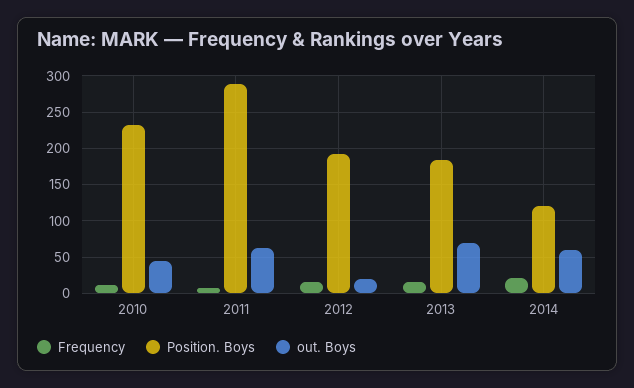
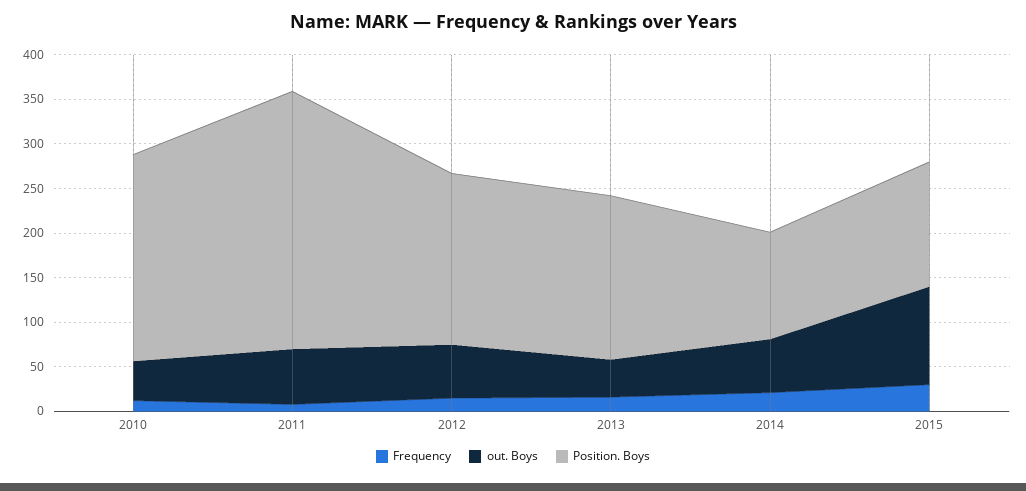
out. Boys, 2012: 20 -> 60
out. Boys, 2013: 70 -> 40
Frequency, 2015: none -> 30
out. Boys, 2015: none -> 110
Position. Boys, 2015: none -> 140

